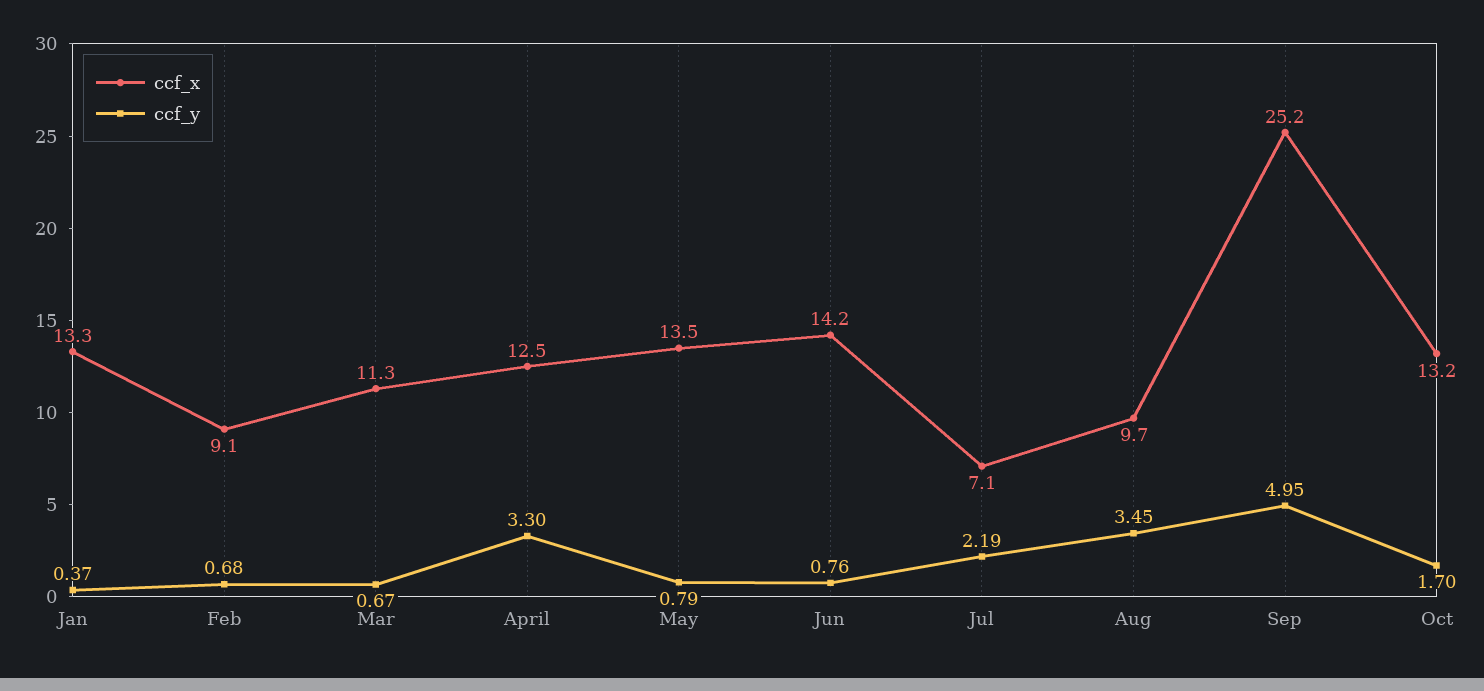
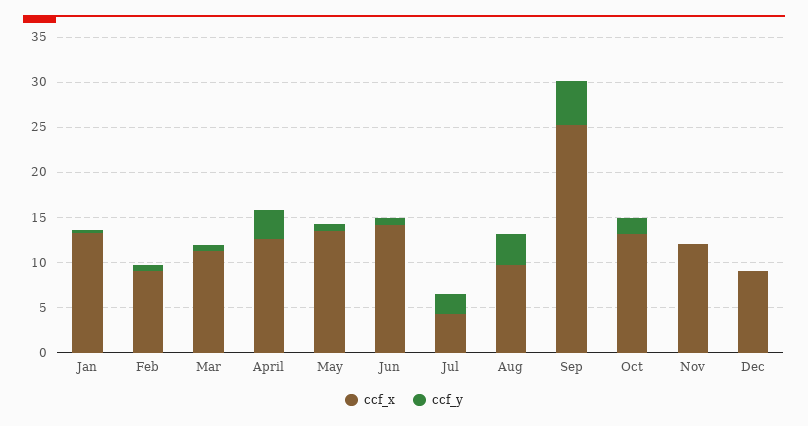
ccf_x, Jul: 7.1 -> 4
ccf_x, Nov: none -> 12
ccf_y, Nov: none -> 0
ccf_x, Dec: none -> 9
ccf_y, Dec: none -> 0

